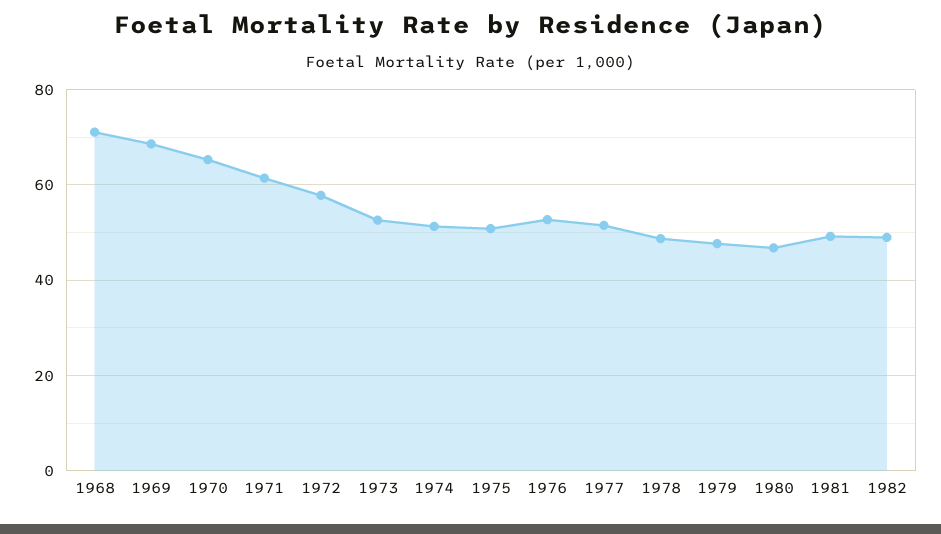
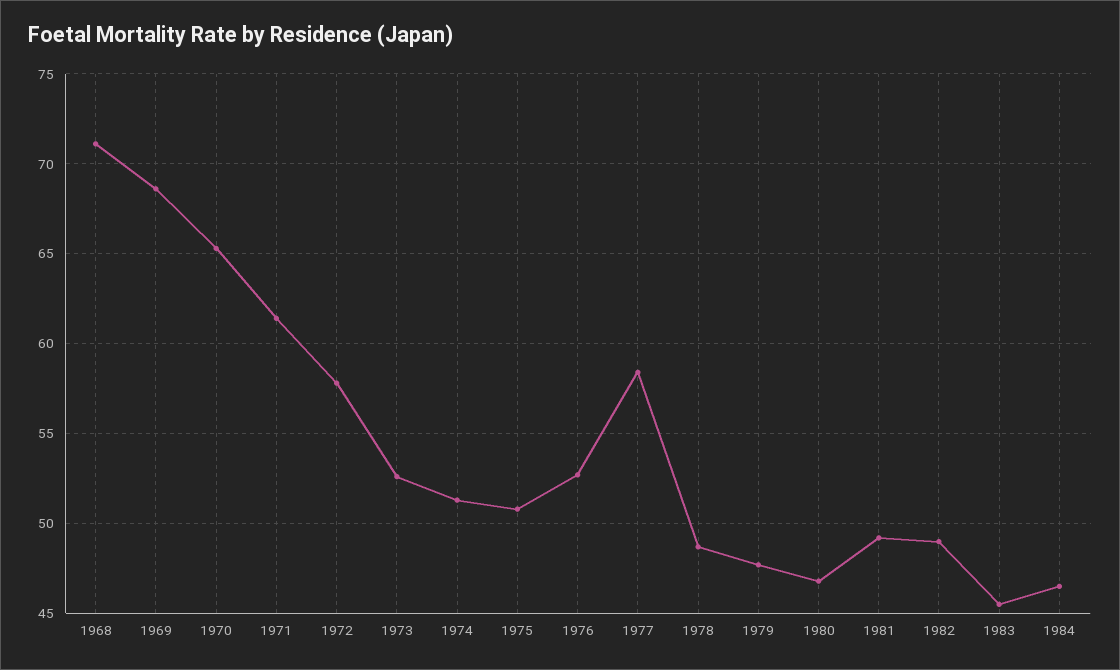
1977: 52 -> 58.5
1983: none -> 45.5
1984: none -> 46.5

